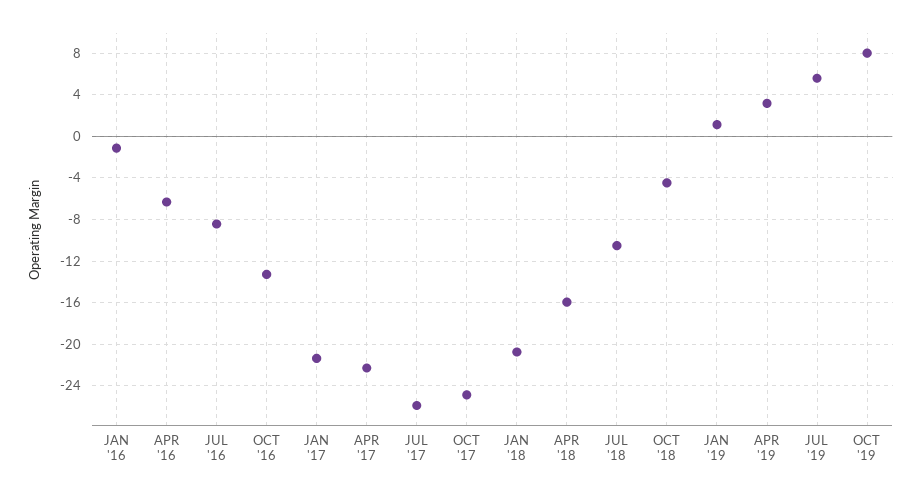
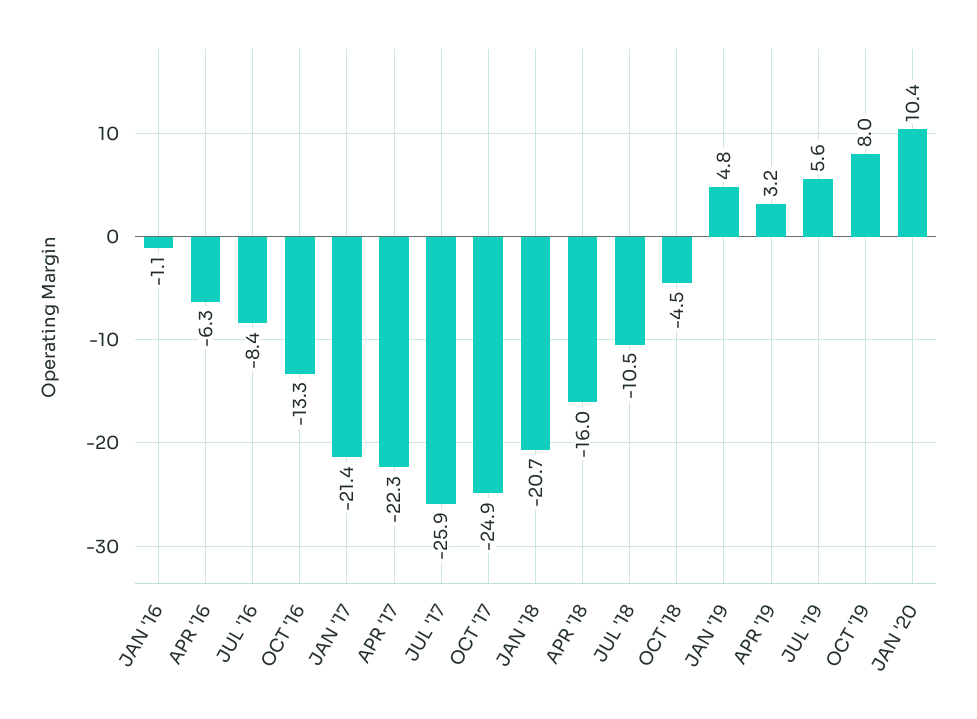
JAN '19: 1 -> 4.8
JAN '20: none -> 10.4

